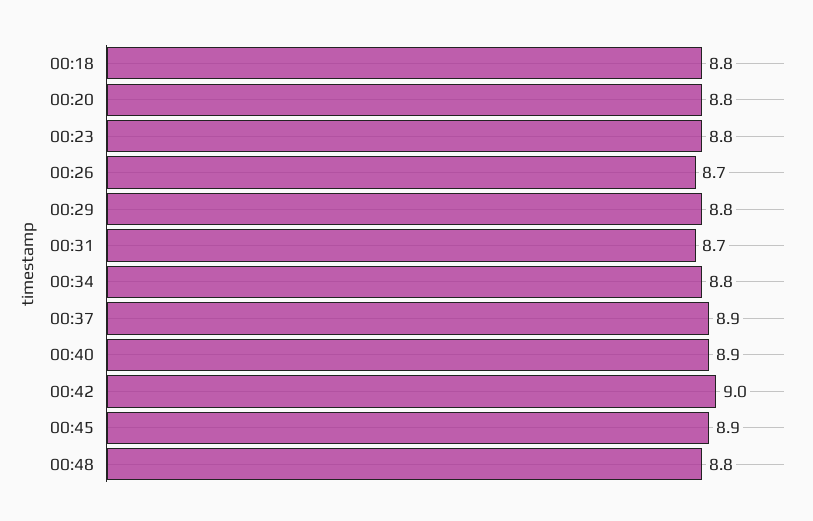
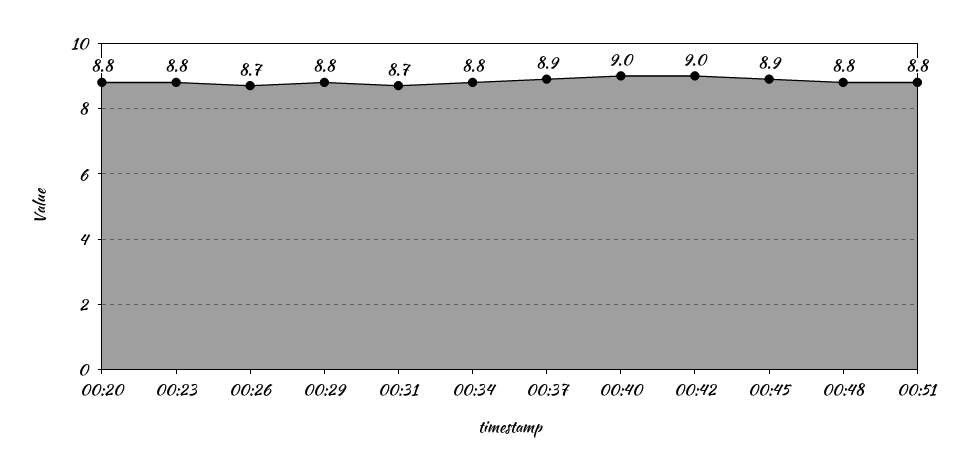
00:18: 8.8 -> none
00:40: 8.9 -> 9
00:51: none -> 8.8

